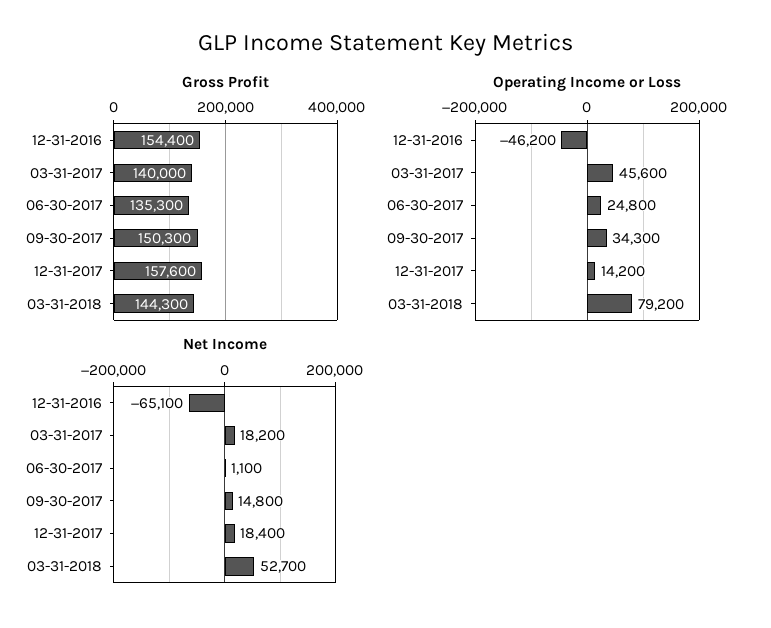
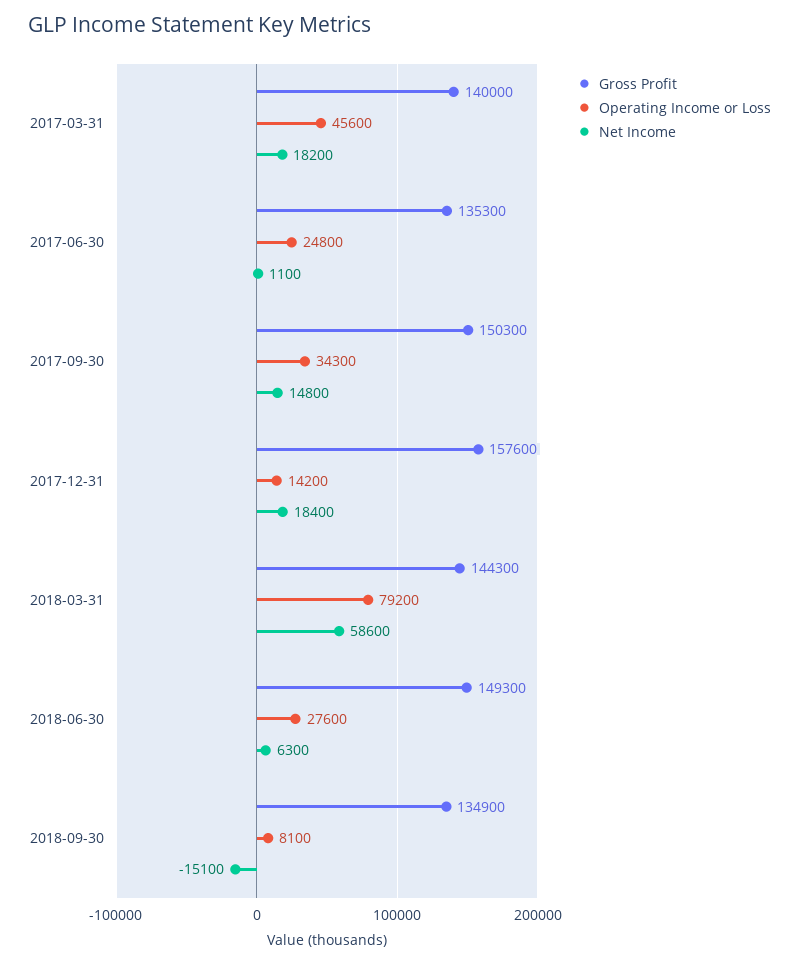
Gross Profit, 12-31-2016: 154400 -> none
Operating Income or Loss, 12-31-2016: -46200 -> none
Net Income, 12-31-2016: -65100 -> none
Net Income, 03-31-2018: 52700 -> 58600
Gross Profit, 2018-06-30: none -> 149300
Operating Income or Loss, 2018-06-30: none -> 27600
Net Income, 2018-06-30: none -> 6300
Gross Profit, 2018-09-30: none -> 134900
Operating Income or Loss, 2018-09-30: none -> 8100
Net Income, 2018-09-30: none -> -15100

